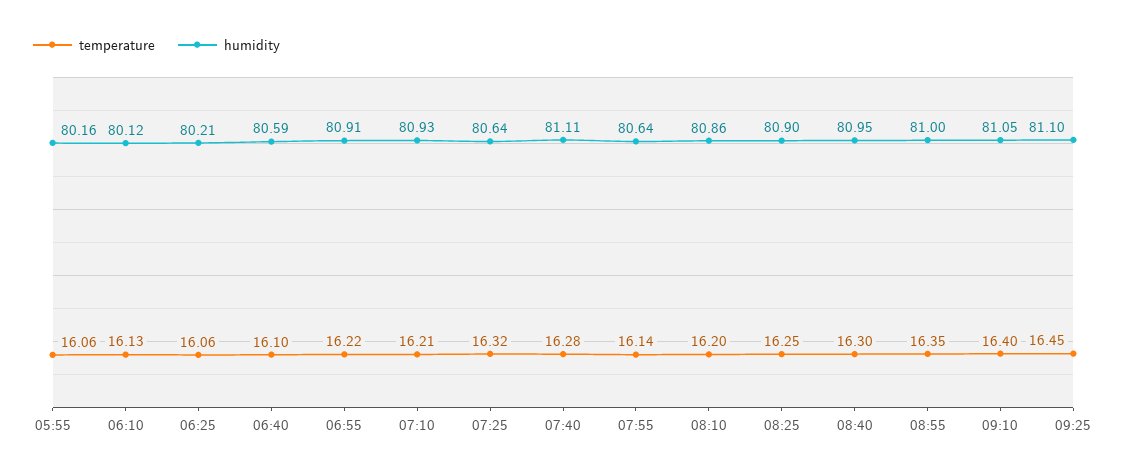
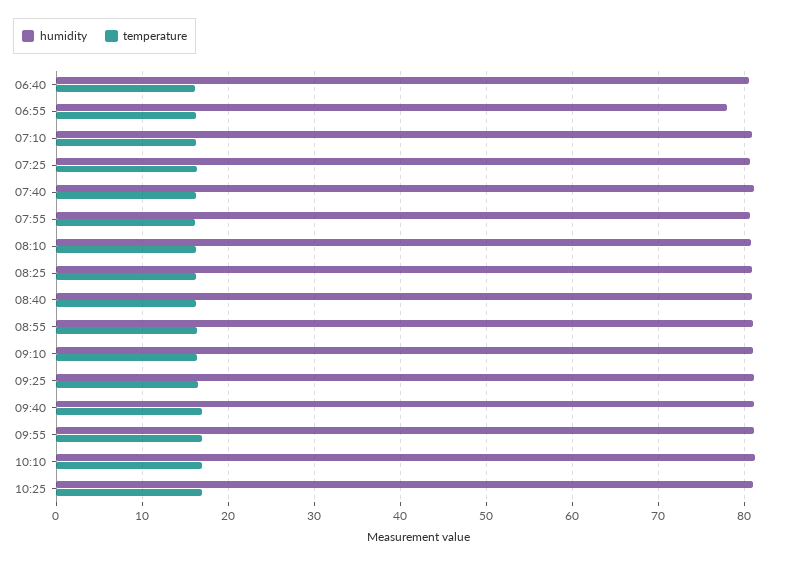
temperature, 05:55: 16.06 -> none
humidity, 05:55: 80.16 -> none
temperature, 06:10: 16.13 -> none
humidity, 06:10: 80.12 -> none
temperature, 06:25: 16.06 -> none
humidity, 06:25: 80.21 -> none
humidity, 06:55: 80.91 -> 78
humidity, 09:40: none -> 81
temperature, 09:40: none -> 17
humidity, 09:55: none -> 81
temperature, 09:55: none -> 17
humidity, 10:10: none -> 81
temperature, 10:10: none -> 17
humidity, 10:25: none -> 81
temperature, 10:25: none -> 17

